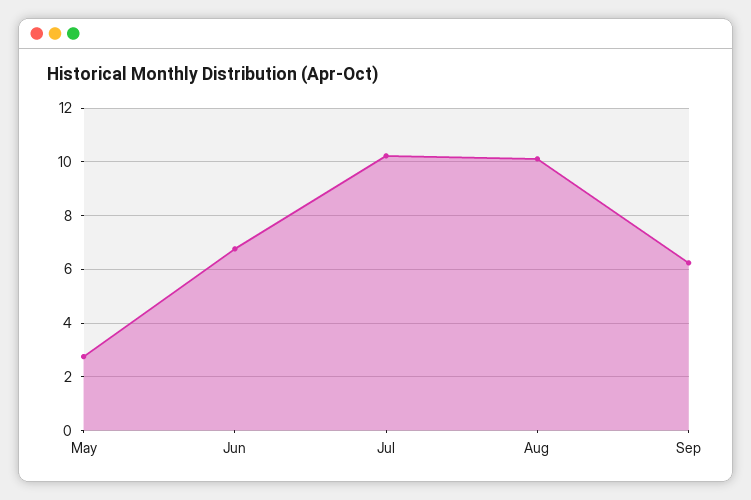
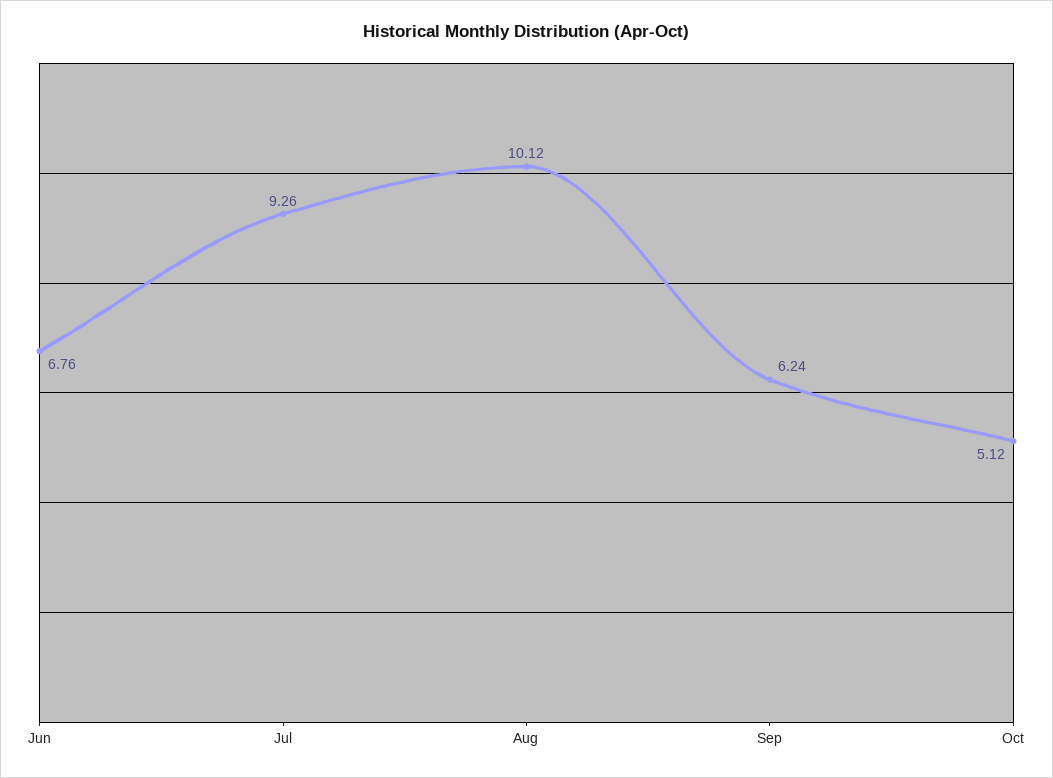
May: 2.75 -> none
Jul: 10.25 -> 9.26
Oct: none -> 5.12

